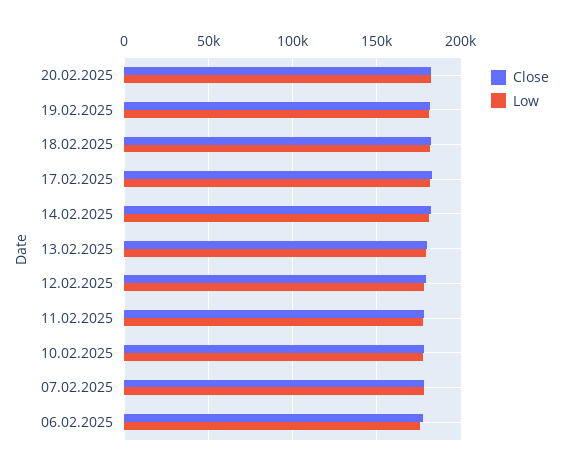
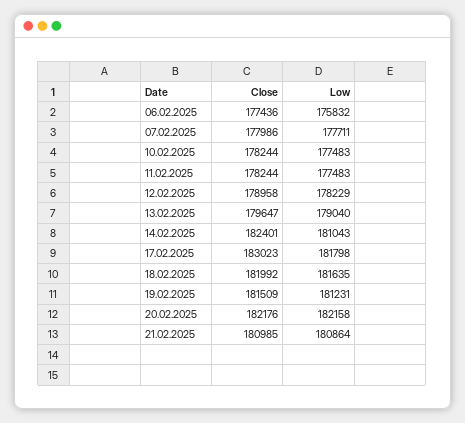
Close, 21.02.2025: none -> 180985
Low, 21.02.2025: none -> 180864

